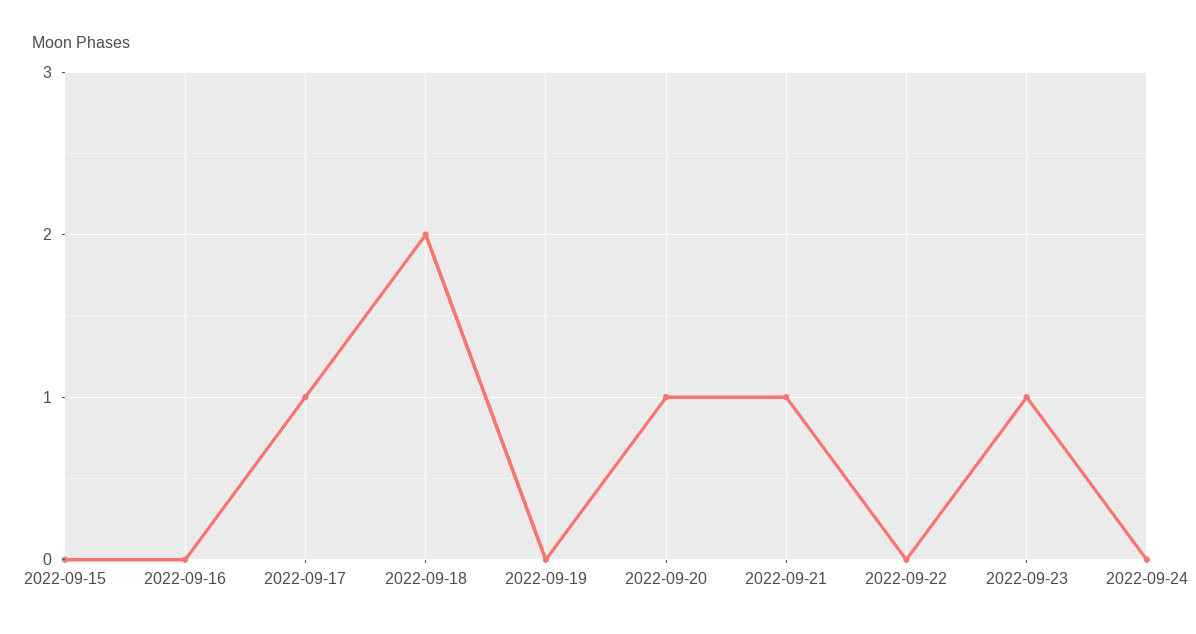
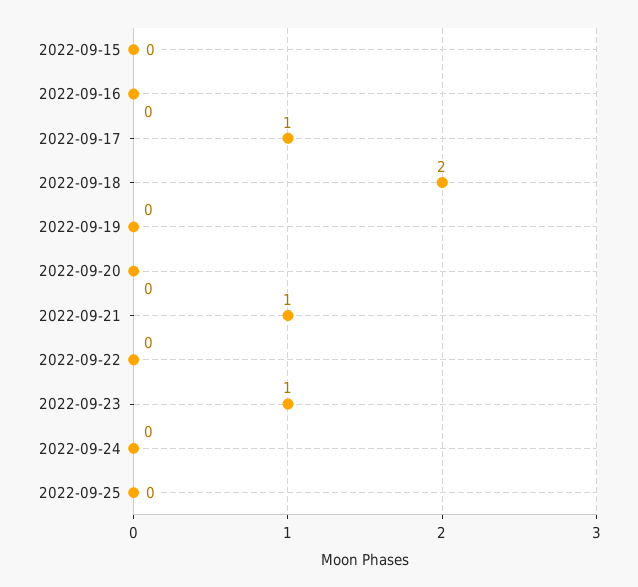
2022-09-20: 1 -> 0
2022-09-25: none -> 0

